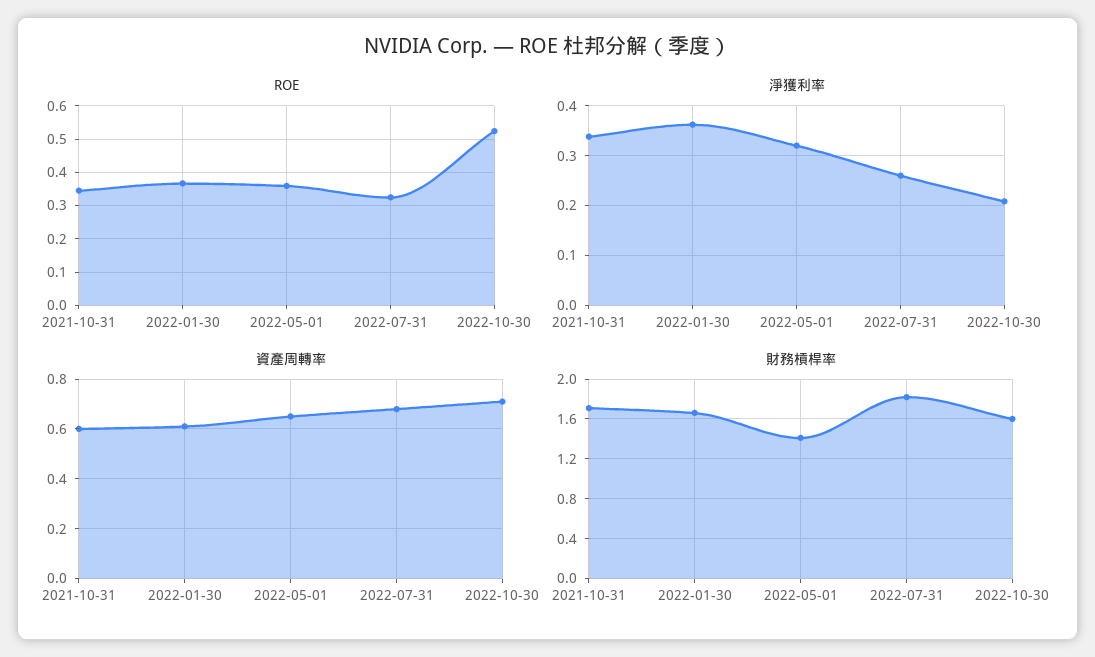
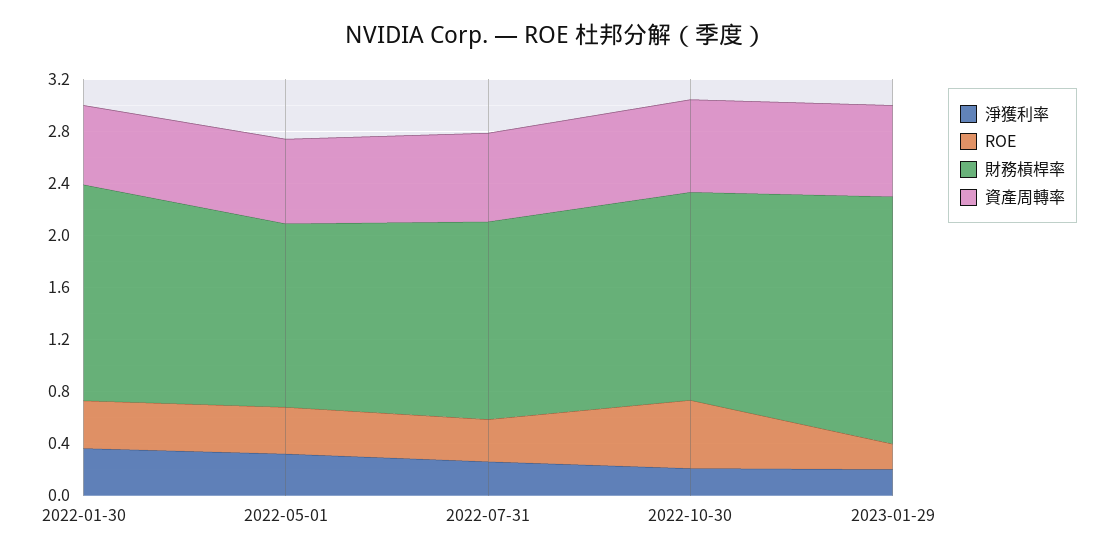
ROE, 2021-10-31: 0.34 -> none
淨獲利率, 2021-10-31: 0.34 -> none
資產周轉率, 2021-10-31: 0.6 -> none
財務槓桿率, 2021-10-31: 1.7 -> none
財務槓桿率, 2022-07-31: 1.8 -> 1.5
淨獲利率, 2023-01-29: none -> 0.2
ROE, 2023-01-29: none -> 0.2
財務槓桿率, 2023-01-29: none -> 1.9
資產周轉率, 2023-01-29: none -> 0.7

